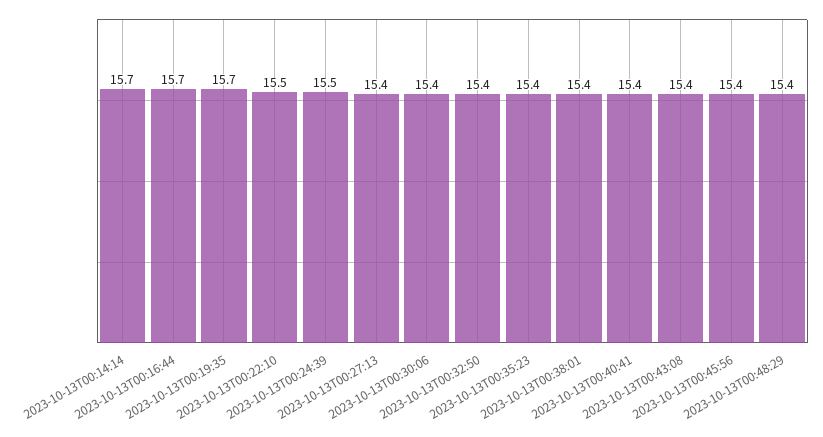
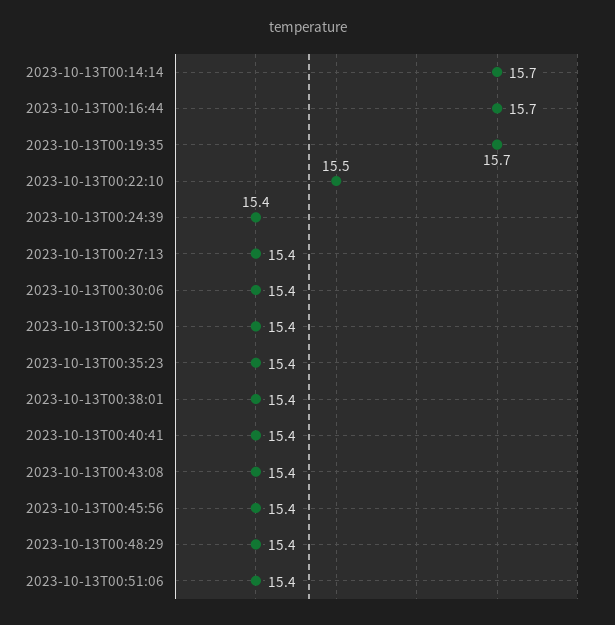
2023-10-13T00:24:39: 15.5 -> 15.4
2023-10-13T00:51:06: none -> 15.4

